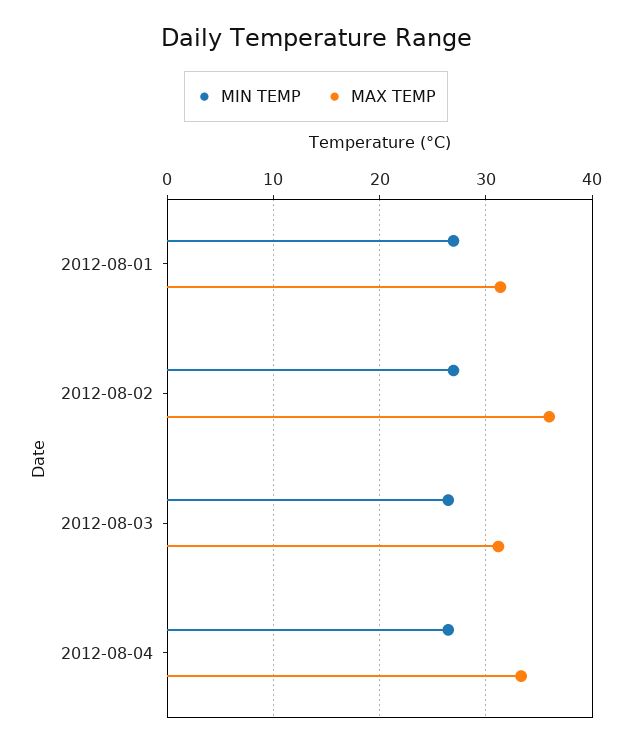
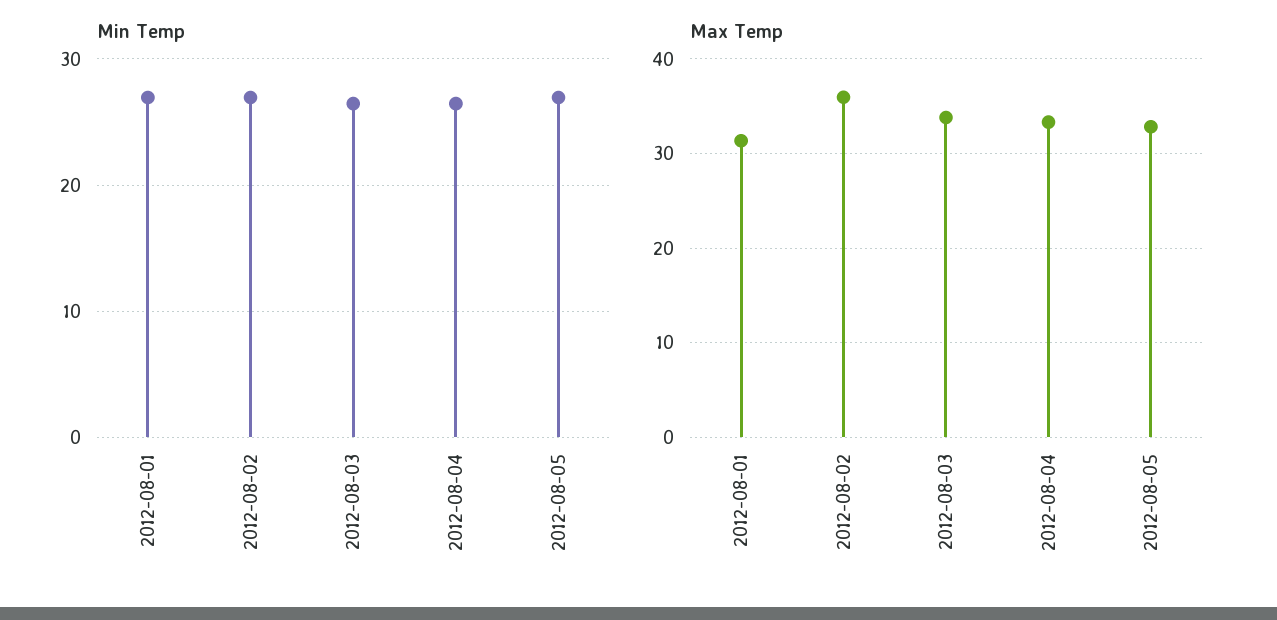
MAX TEMP, 2012-08-03: 31 -> 34
MIN TEMP, 2012-08-05: none -> 27
MAX TEMP, 2012-08-05: none -> 33

